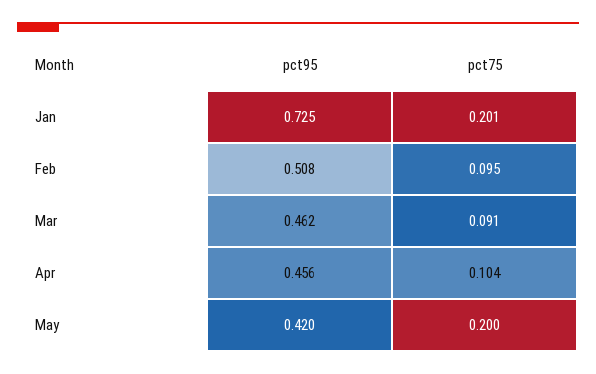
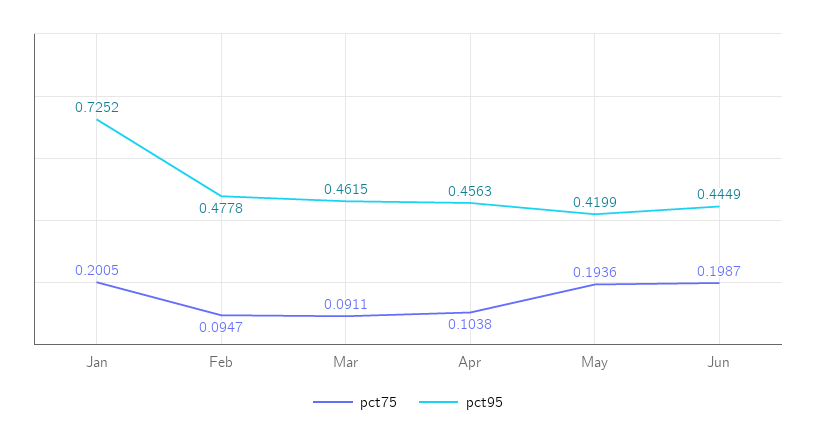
pct95, Feb: 0.508 -> 0.4778
pct75, May: 0.2 -> 0.1936
pct75, Jun: none -> 0.1987
pct95, Jun: none -> 0.4449

